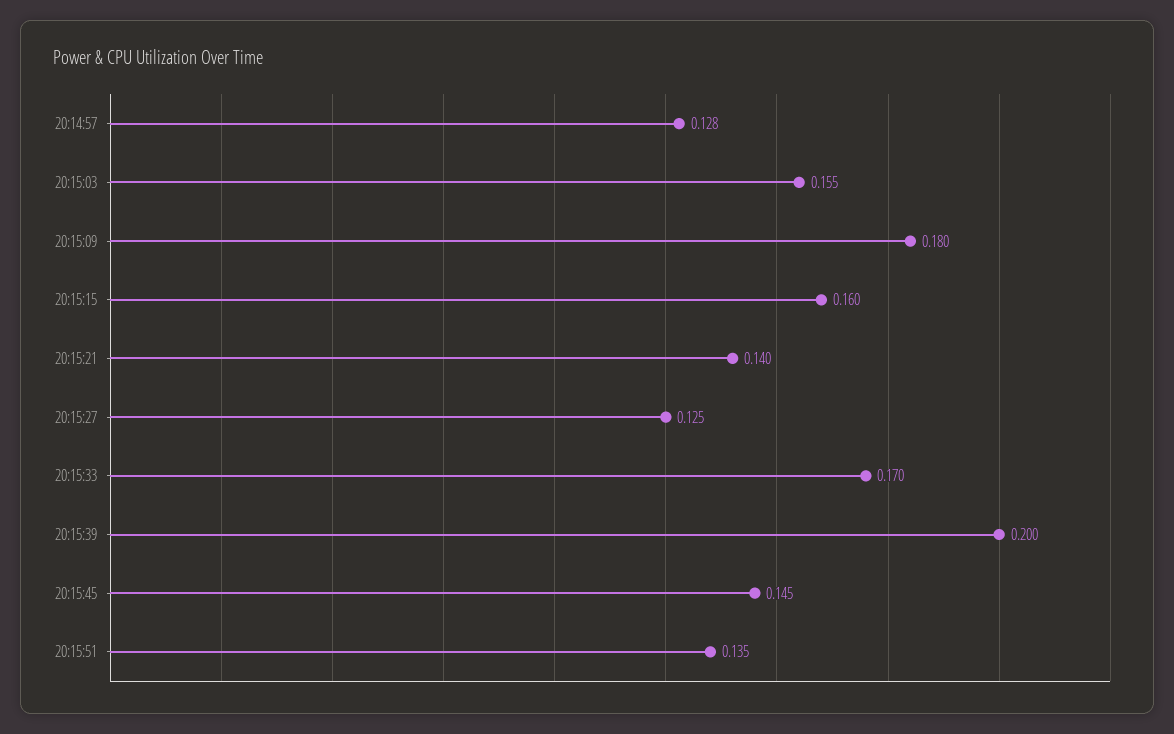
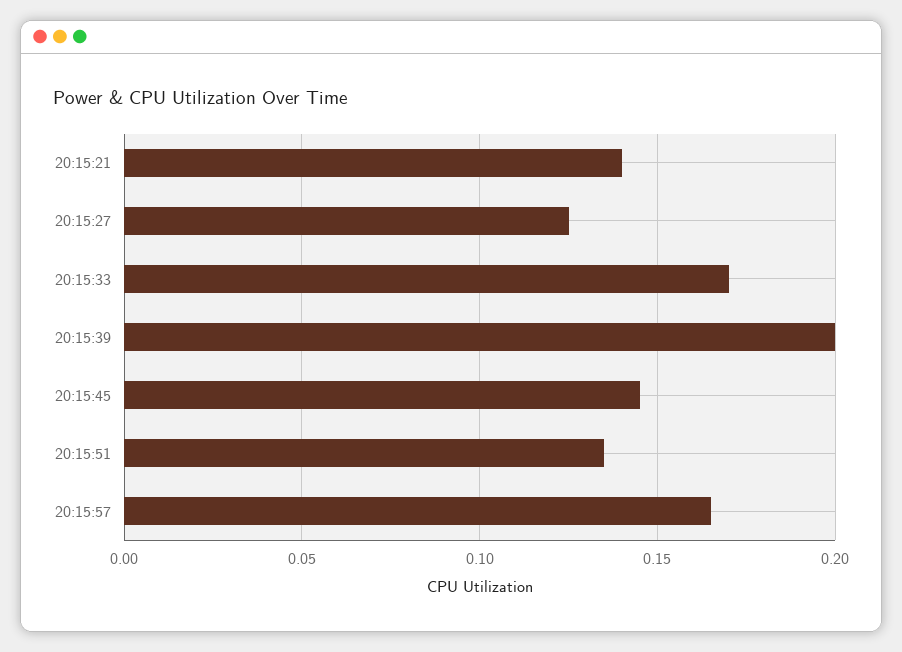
20:14:57: 0.128 -> none
20:15:03: 0.155 -> none
20:15:09: 0.18 -> none
20:15:15: 0.16 -> none
20:15:57: none -> 0.165

